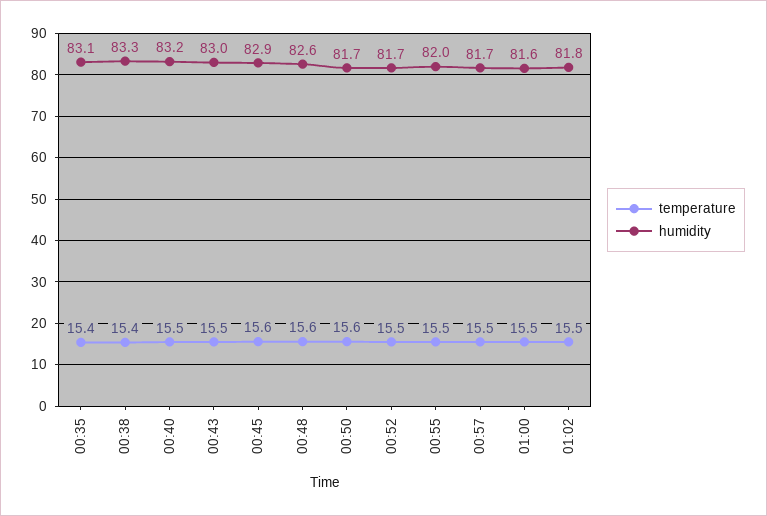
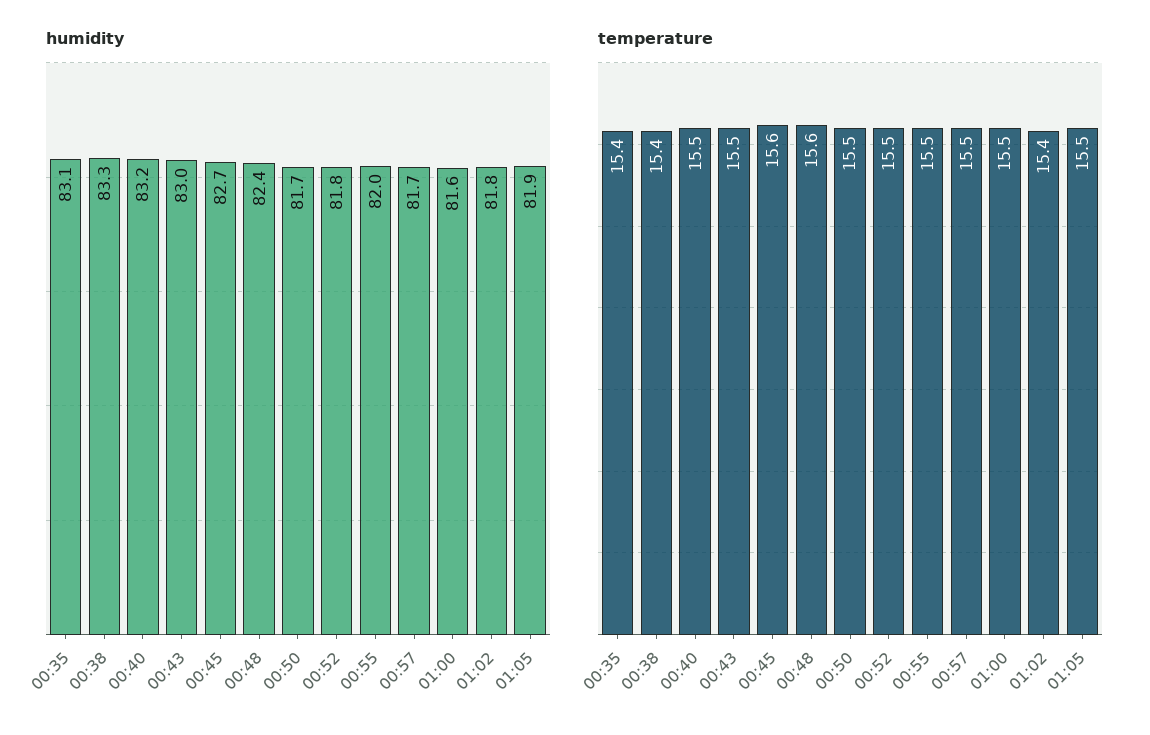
humidity, 00:45: 82.9 -> 82.7
humidity, 00:48: 82.6 -> 82.4
temperature, 00:50: 15.6 -> 15.5
humidity, 00:52: 81.7 -> 81.8
temperature, 01:02: 15.5 -> 15.4
humidity, 01:05: none -> 81.9
temperature, 01:05: none -> 15.5

